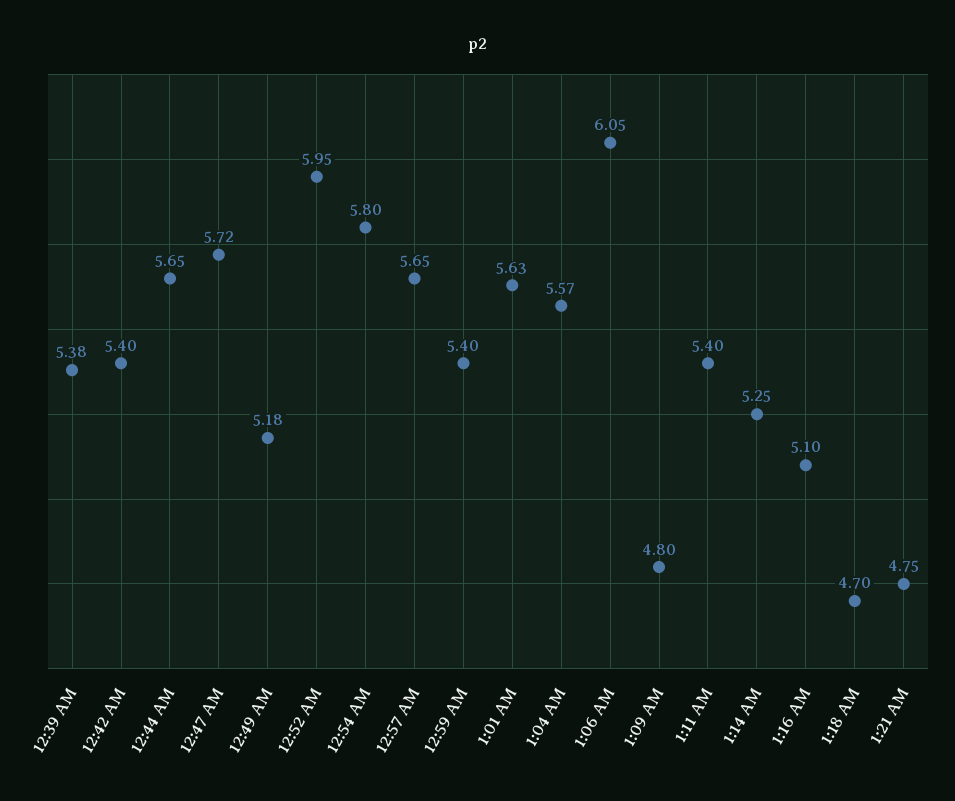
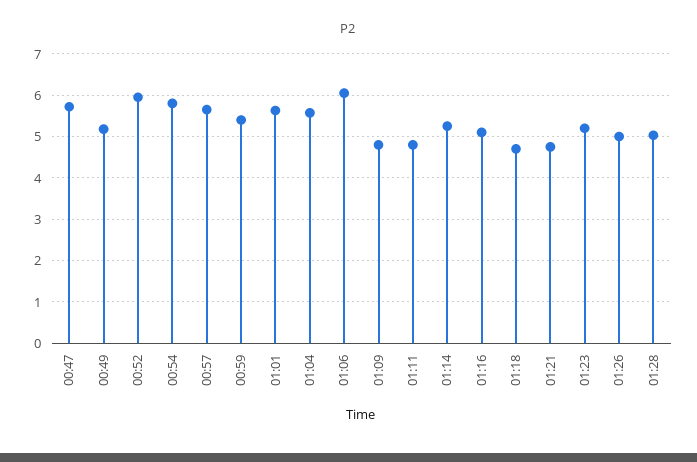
12:39 AM: 5.38 -> none
12:42 AM: 5.4 -> none
12:44 AM: 5.65 -> none
1:11 AM: 5.4 -> 4.8
01:23: none -> 5.2
01:26: none -> 5
01:28: none -> 5

